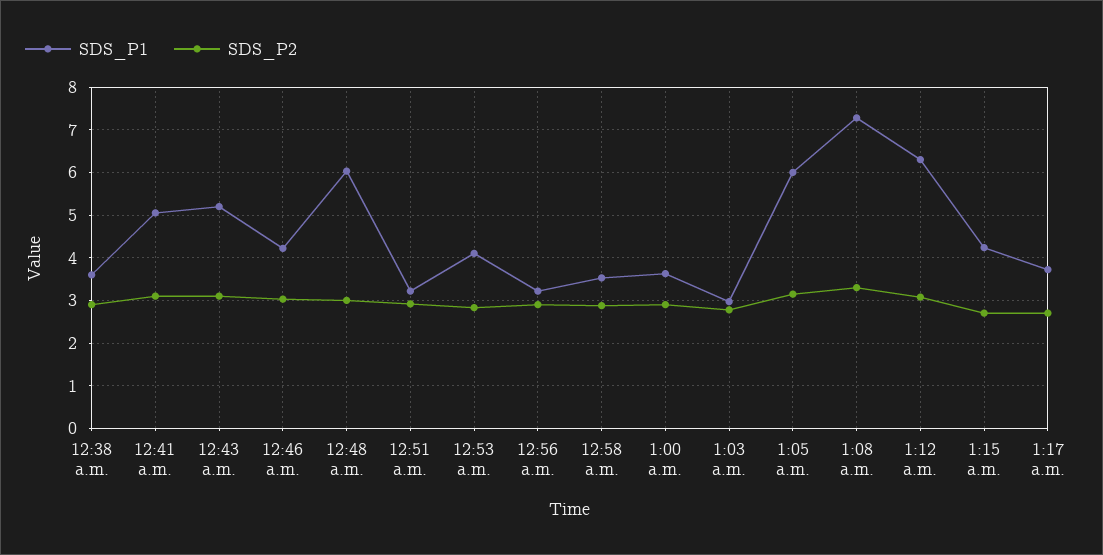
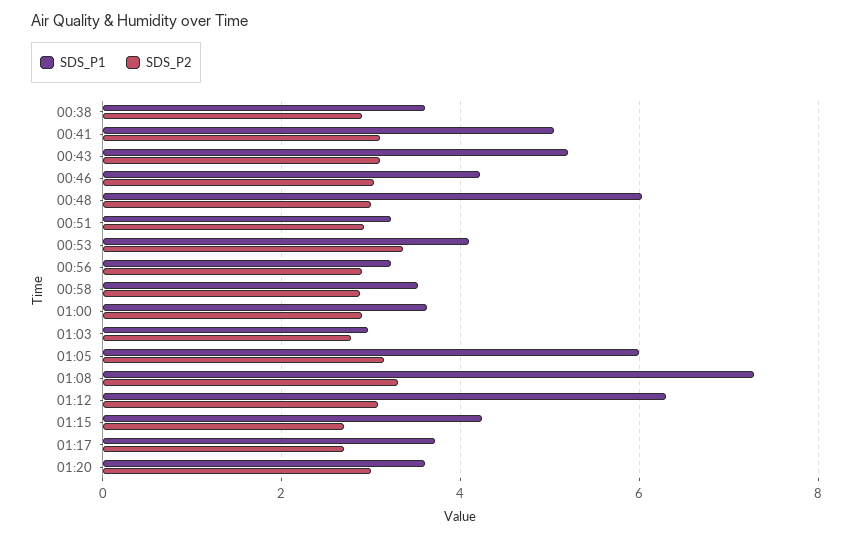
SDS_P2, 12:53 a.m.: 2.8 -> 3.4
SDS_P1, 01:20: none -> 3.6
SDS_P2, 01:20: none -> 3

